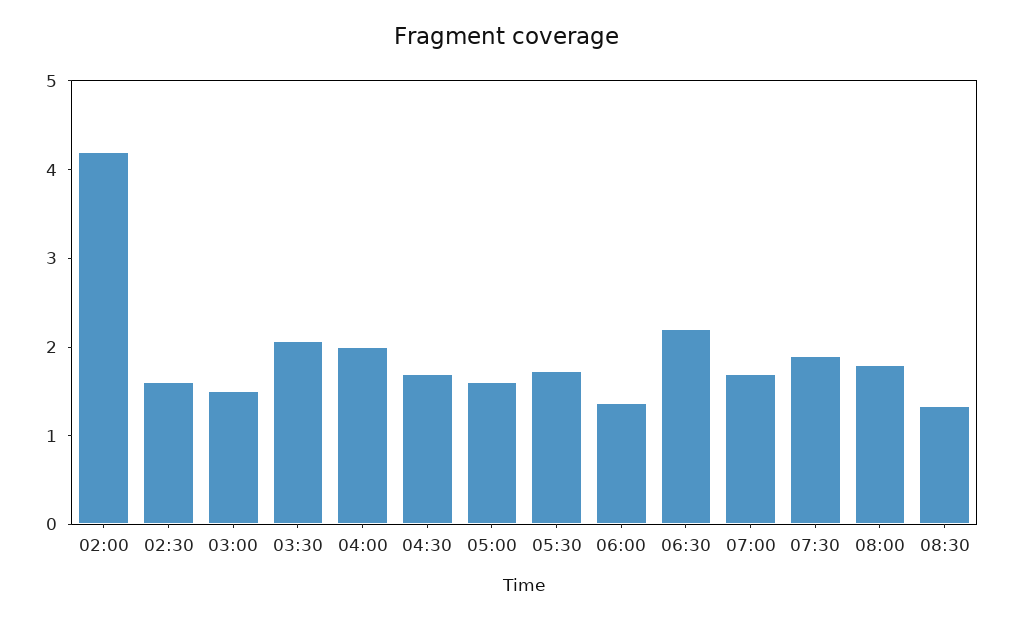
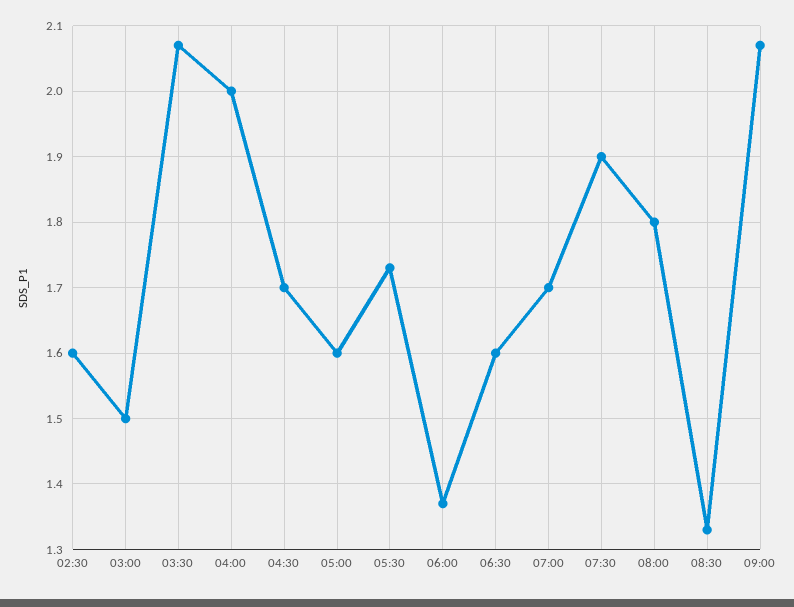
02:00: 4.2 -> none
06:30: 2.2 -> 1.6
09:00: none -> 2.07

